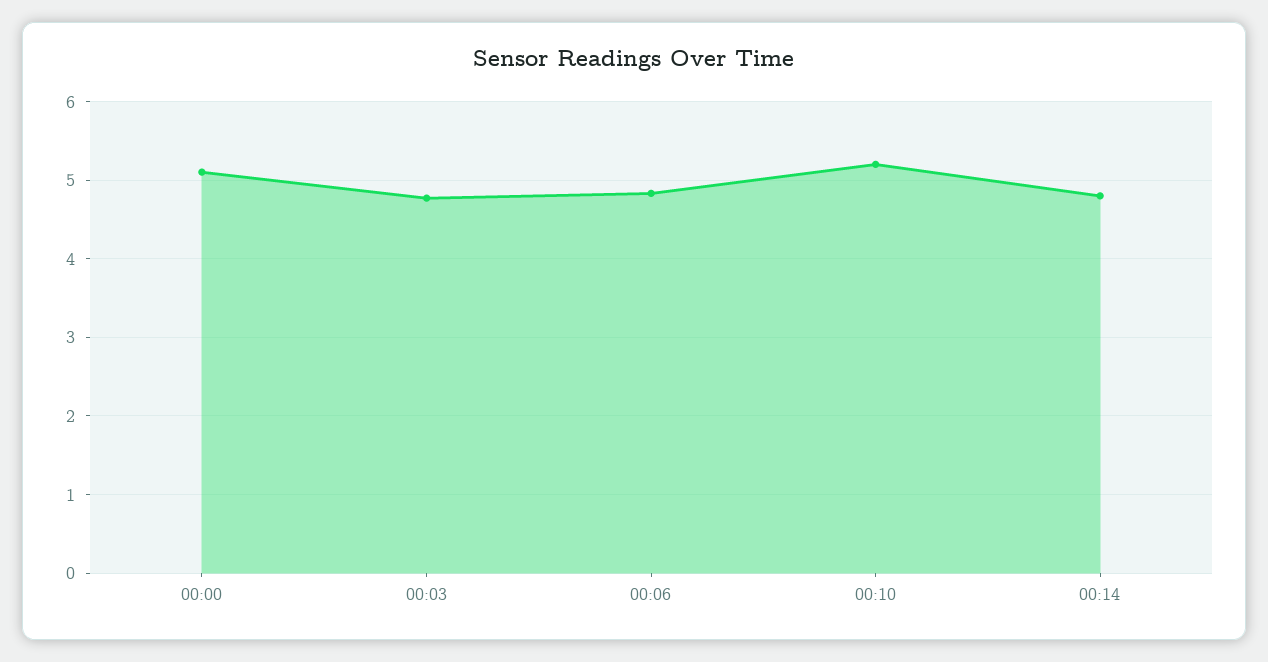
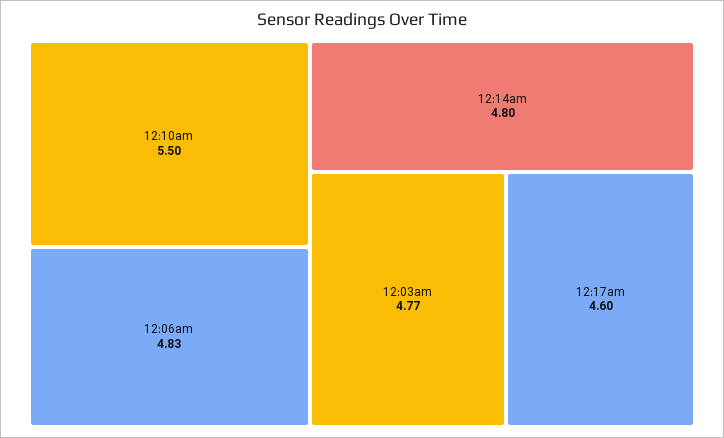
00:00: 5.1 -> none
00:10: 5.2 -> 5.5
12:17am: none -> 4.6

